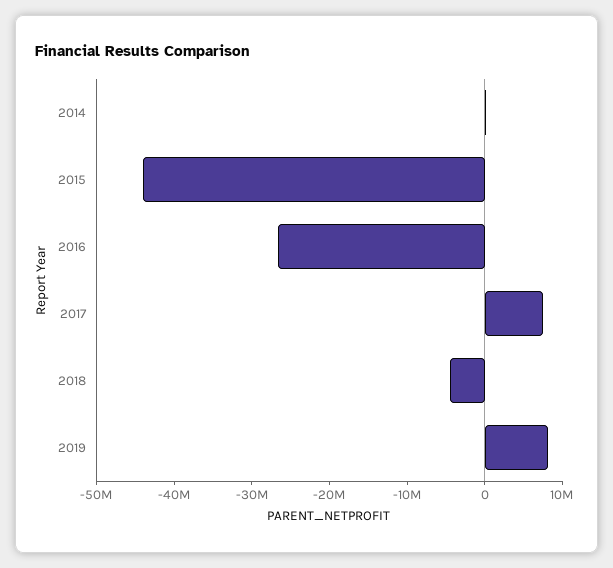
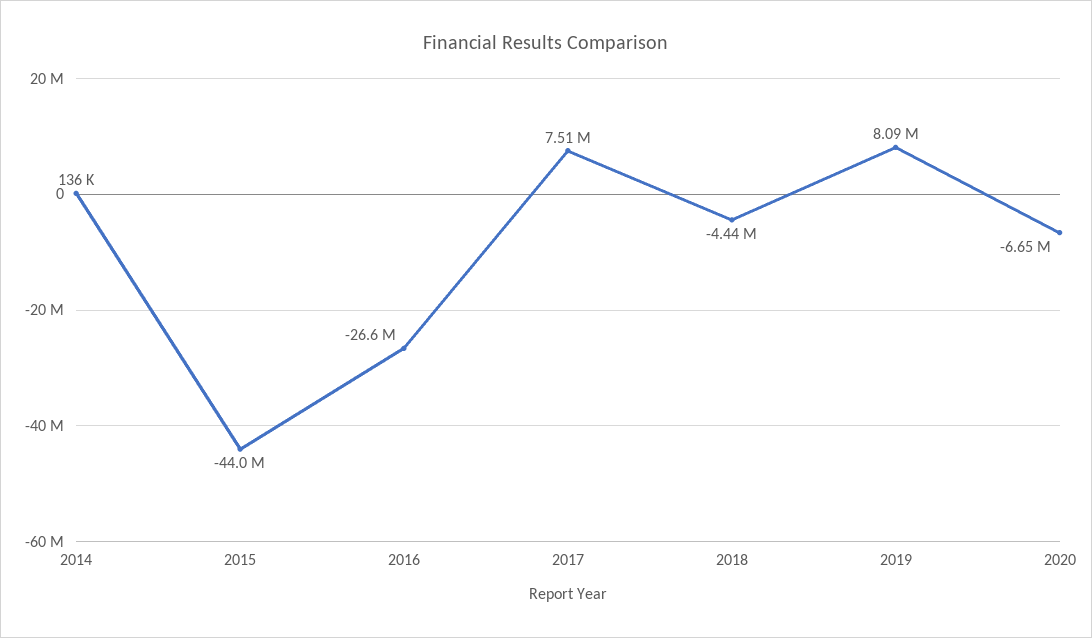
2020: none -> -6650000

